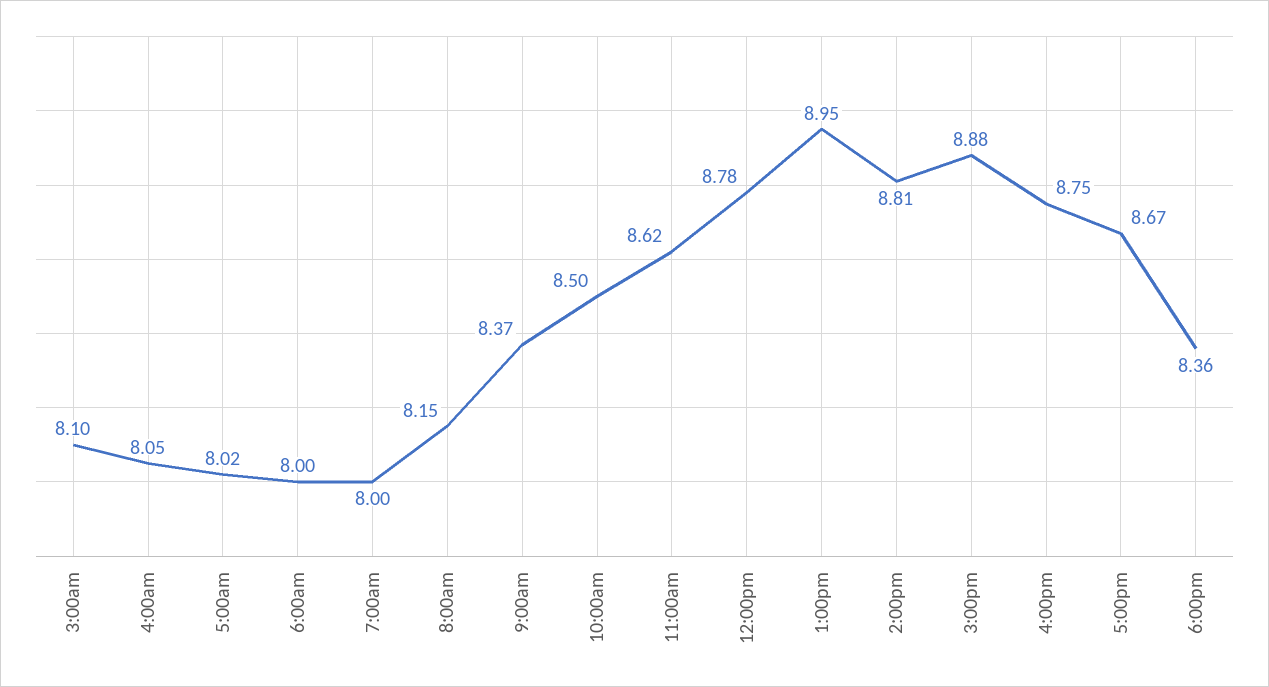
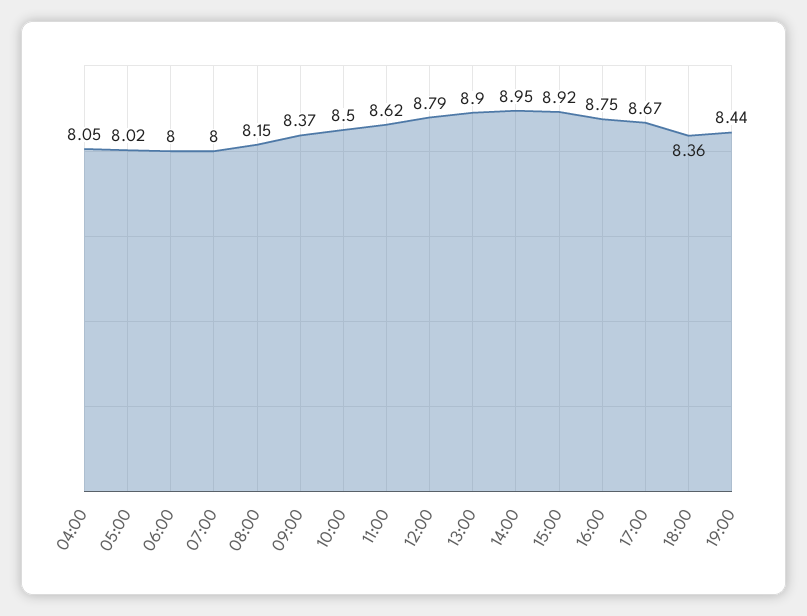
3:00am: 8.1 -> none
12:00pm: 8.78 -> 8.79
1:00pm: 8.95 -> 8.9
2:00pm: 8.81 -> 8.95
3:00pm: 8.88 -> 8.92
19:00: none -> 8.44

